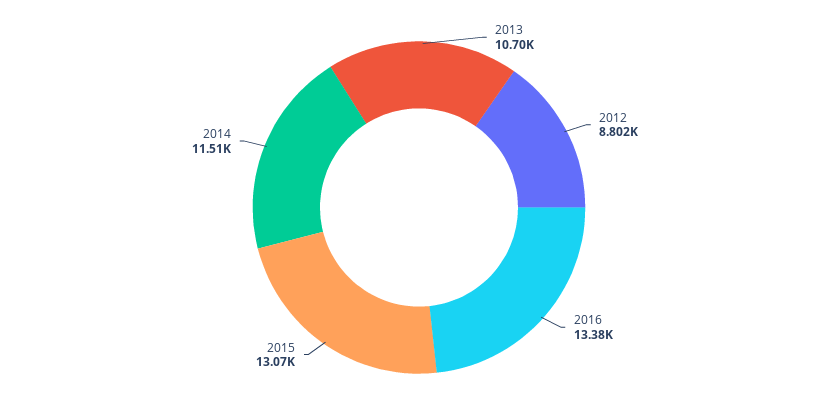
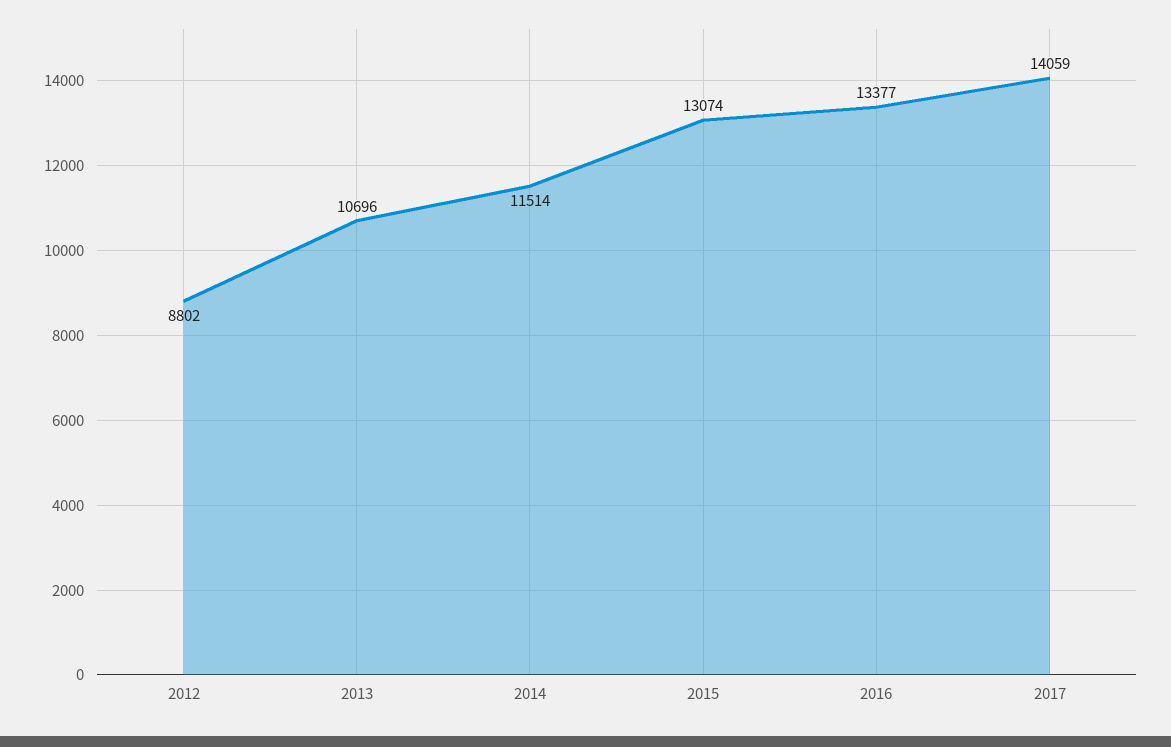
2017: none -> 14059

